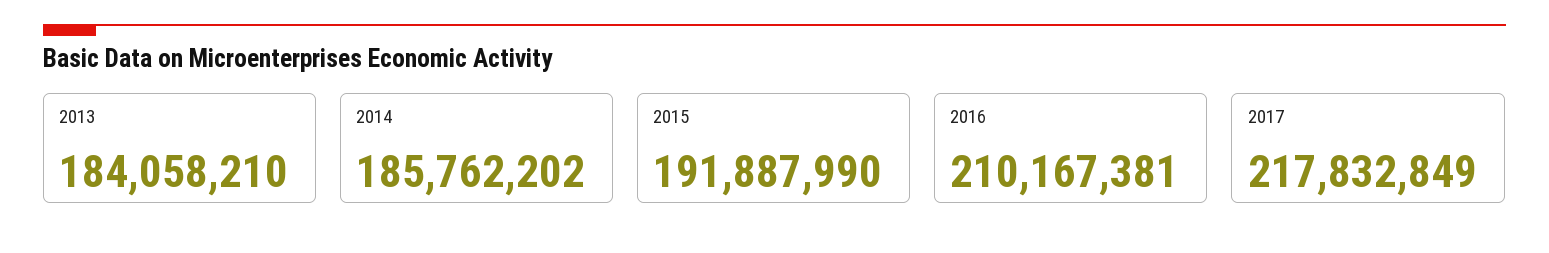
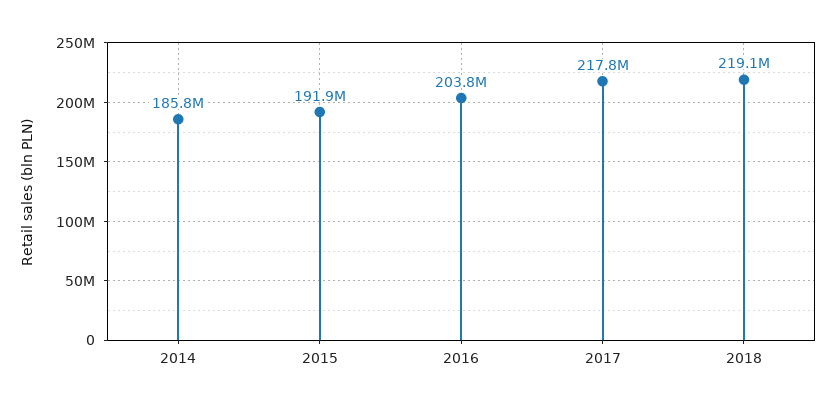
2013: 184058210 -> none
2016: 210167381 -> 203800000
2018: none -> 219100000

